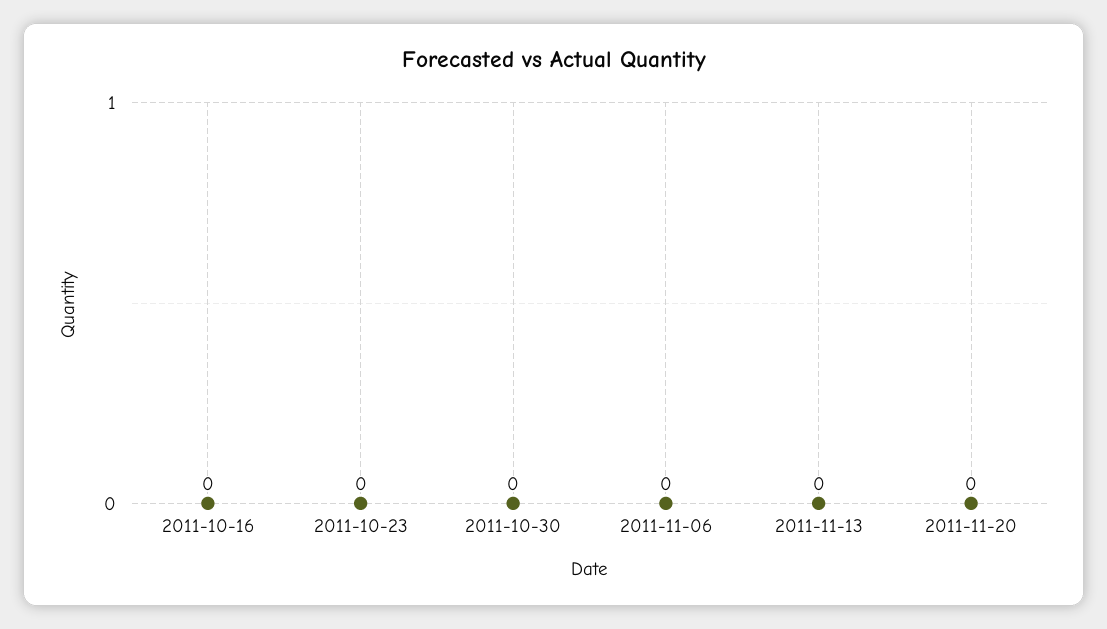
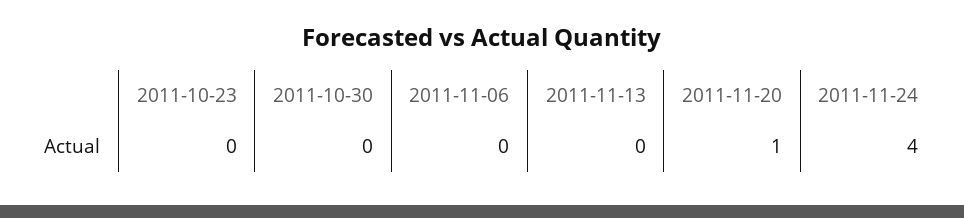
2011-10-16: 0 -> none
2011-11-20: 0 -> 1
2011-11-24: none -> 4

